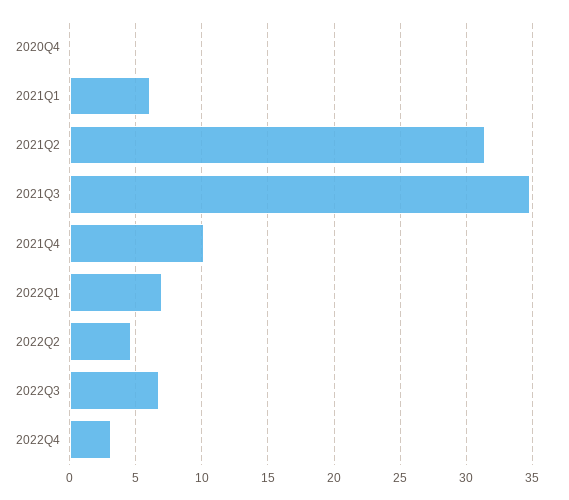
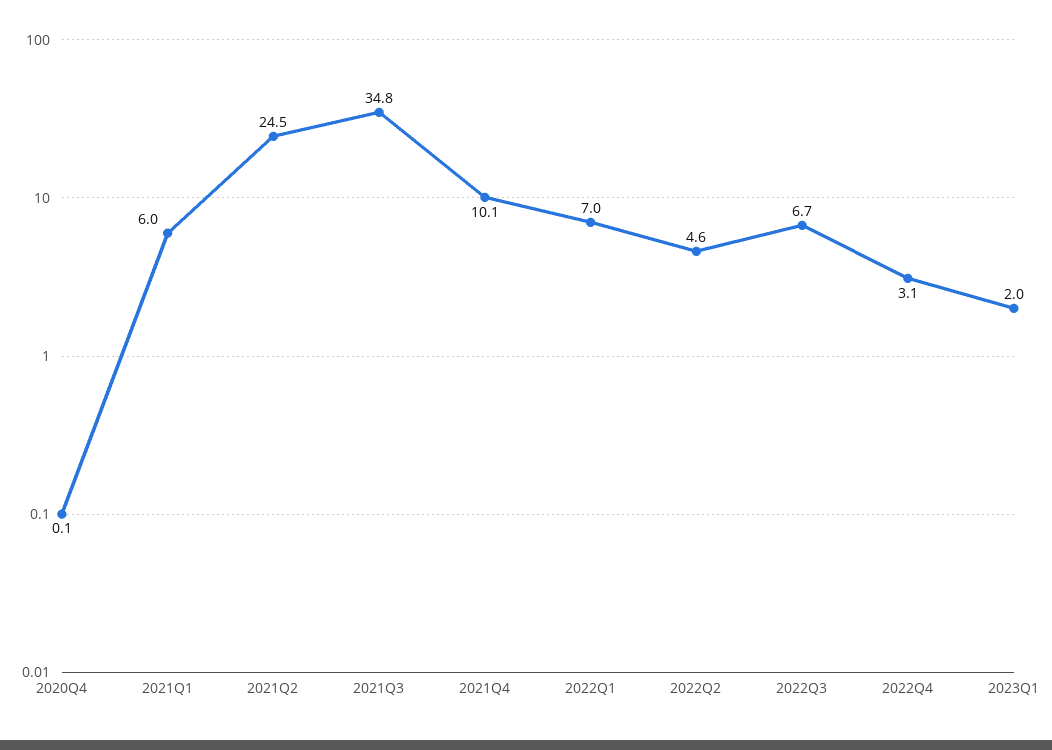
2021Q2: 31.5 -> 24.5
2023Q1: none -> 2

